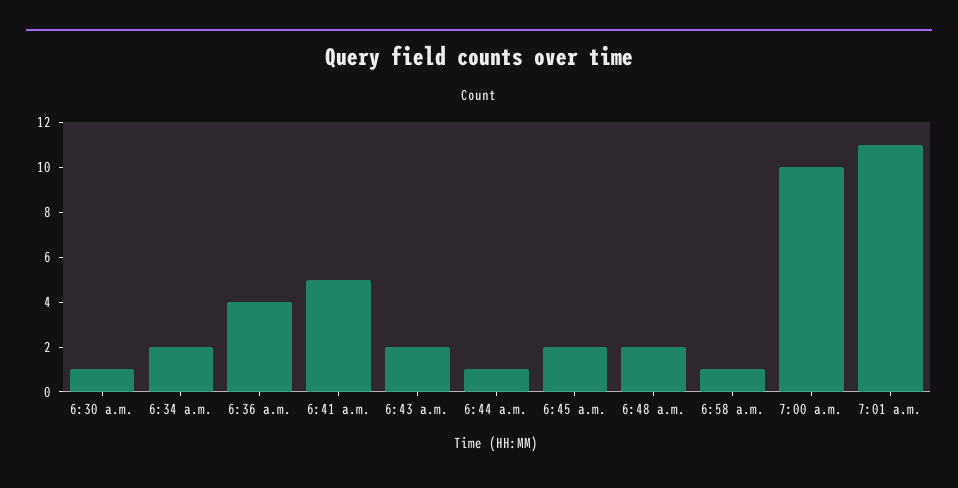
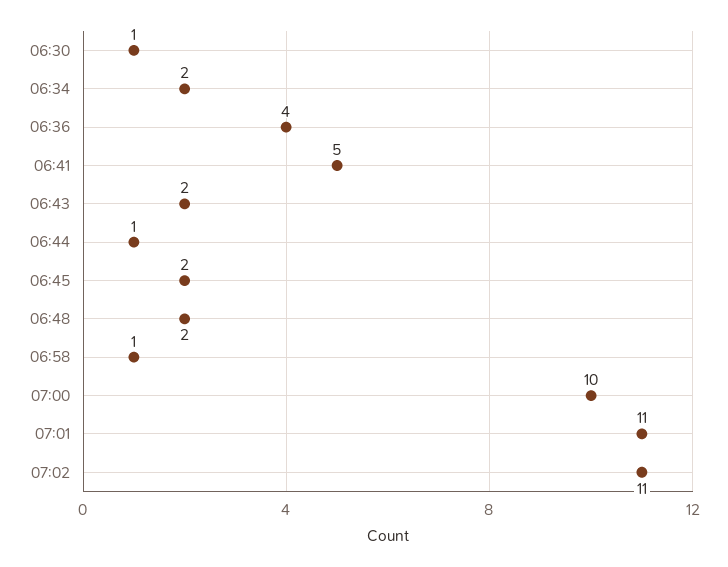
07:02: none -> 11

